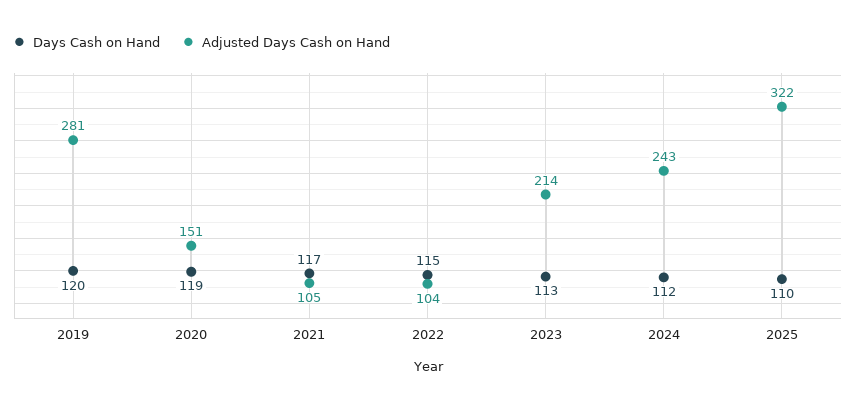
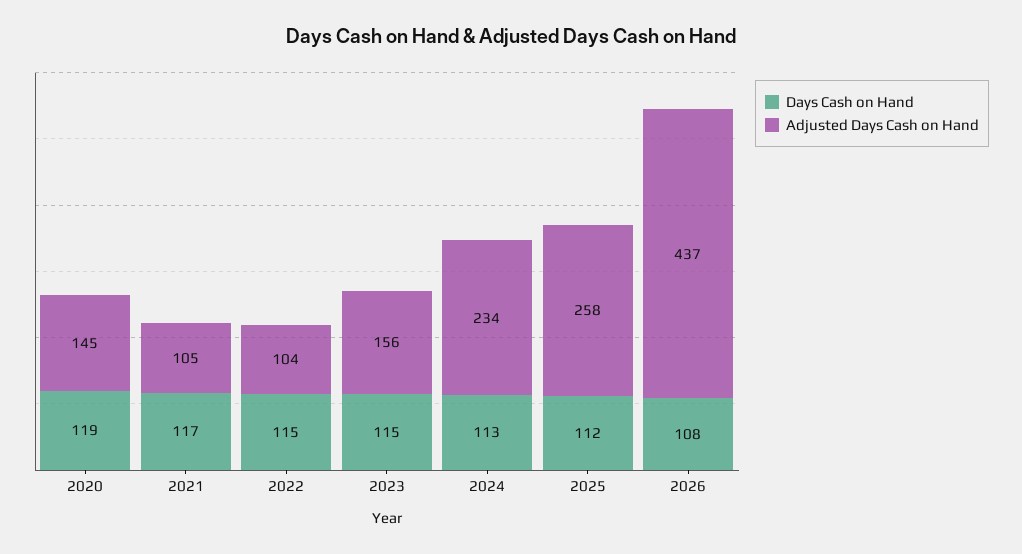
Days Cash on Hand, 2019: 120 -> none
Adjusted Days Cash on Hand, 2019: 281 -> none
Adjusted Days Cash on Hand, 2020: 151 -> 145
Days Cash on Hand, 2023: 113 -> 115
Adjusted Days Cash on Hand, 2023: 214 -> 156
Days Cash on Hand, 2024: 112 -> 113
Adjusted Days Cash on Hand, 2024: 243 -> 234
Days Cash on Hand, 2025: 110 -> 112
Adjusted Days Cash on Hand, 2025: 322 -> 258
Days Cash on Hand, 2026: none -> 108
Adjusted Days Cash on Hand, 2026: none -> 437

